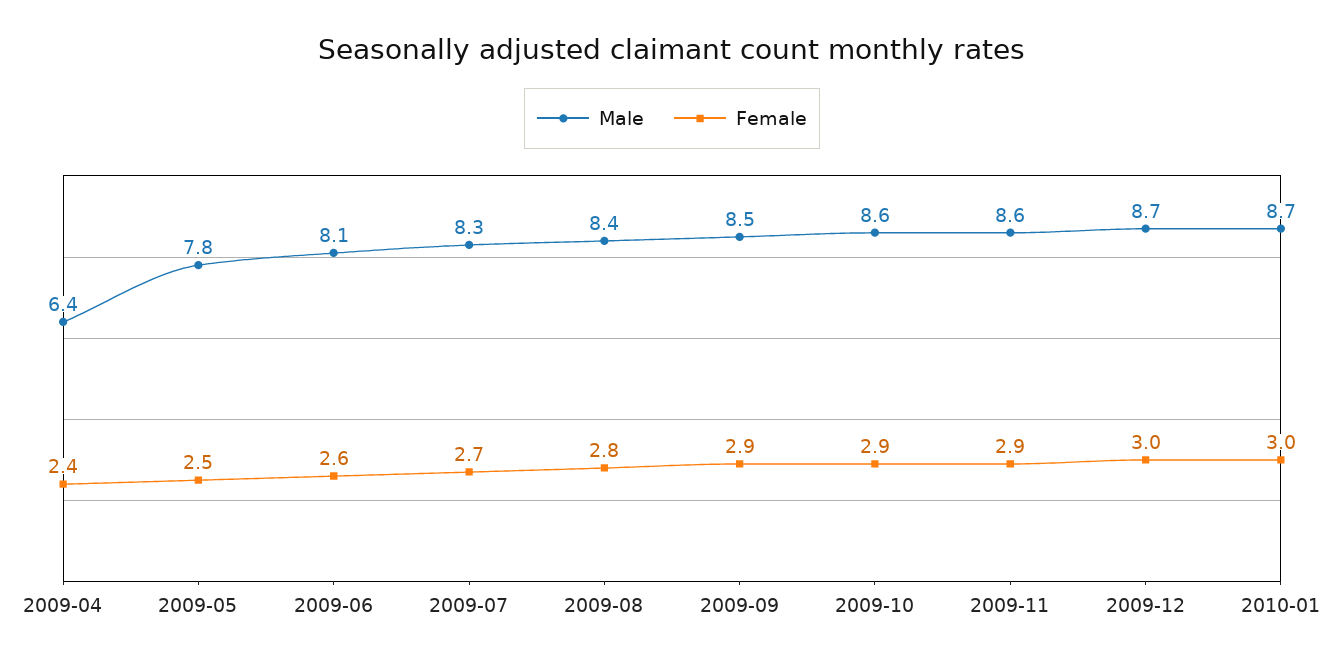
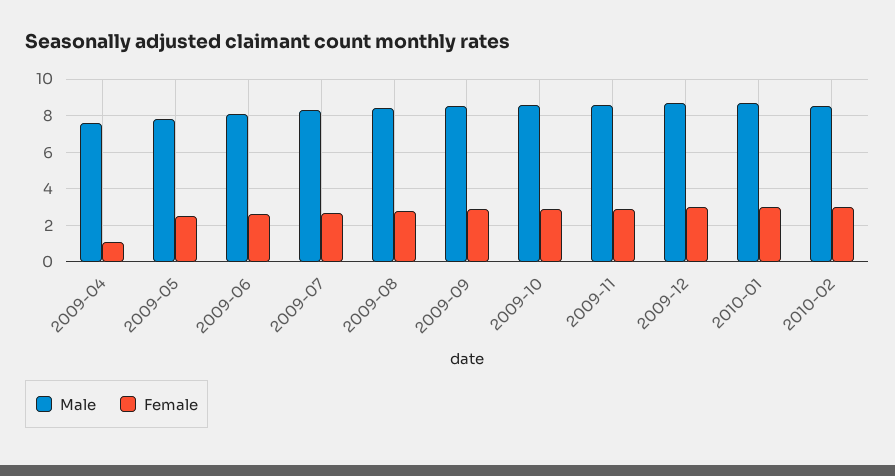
Male, 2009-04: 6.4 -> 7.5
Female, 2009-04: 2.4 -> 1
Male, 2010-02: none -> 8.5
Female, 2010-02: none -> 3

